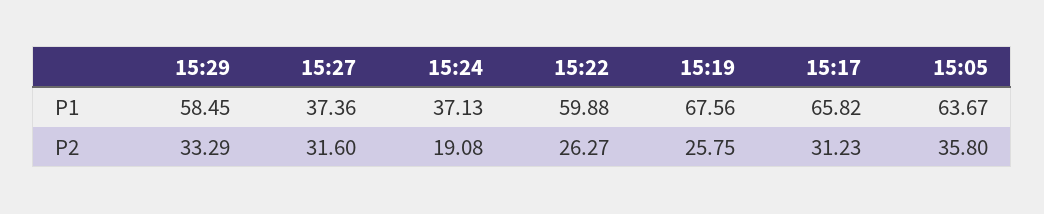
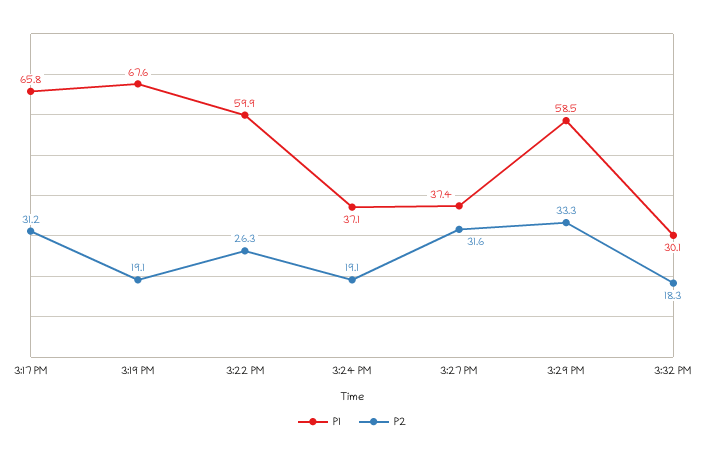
P1, 15:05: 63.67 -> none
P2, 15:19: 25.75 -> 19.1
P2, 15:05: 35.8 -> none
P1, 3:32 PM: none -> 30.1
P2, 3:32 PM: none -> 18.3

